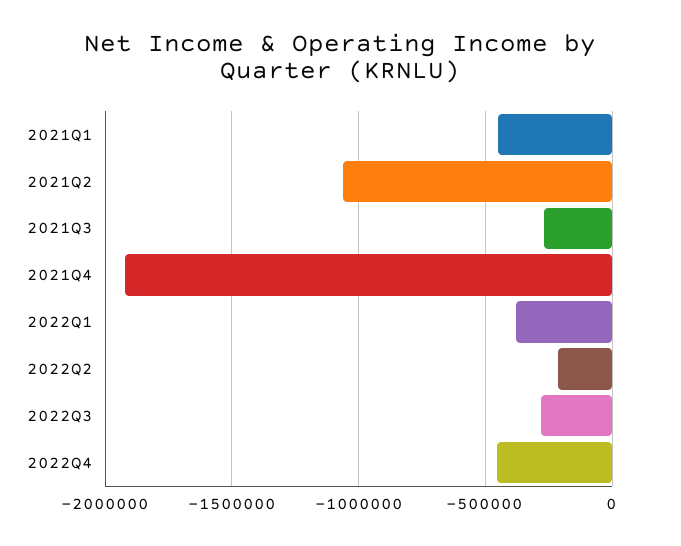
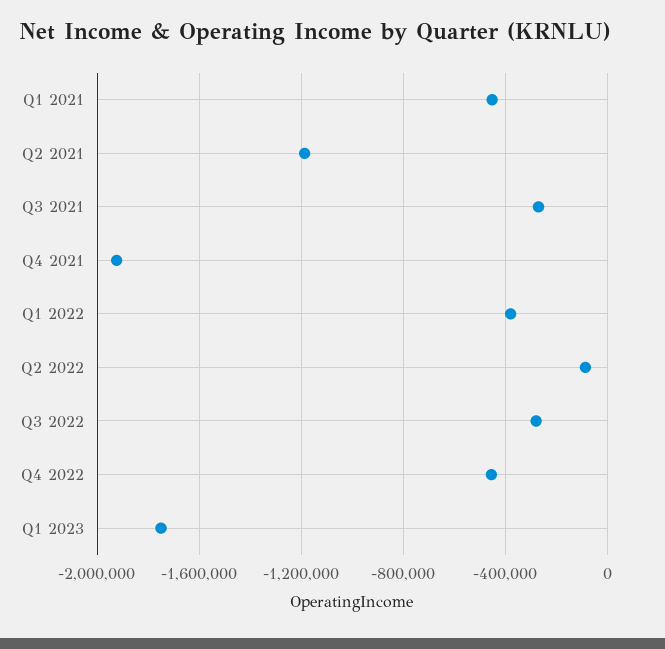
2021Q2: -1050000 -> -1200000
2022Q2: -200000 -> -100000
Q1 2023: none -> -1750000

